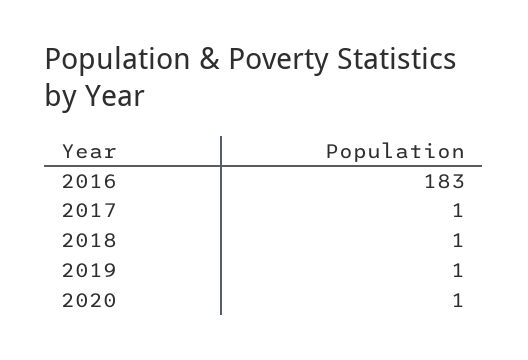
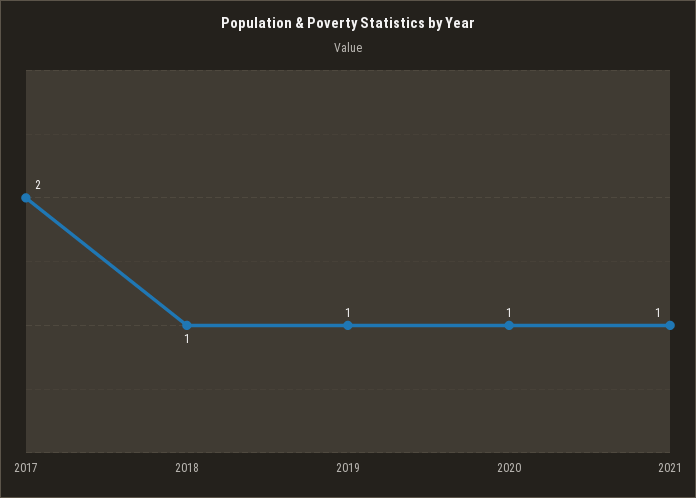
2016: 183 -> none
2017: 1 -> 2
2021: none -> 1

